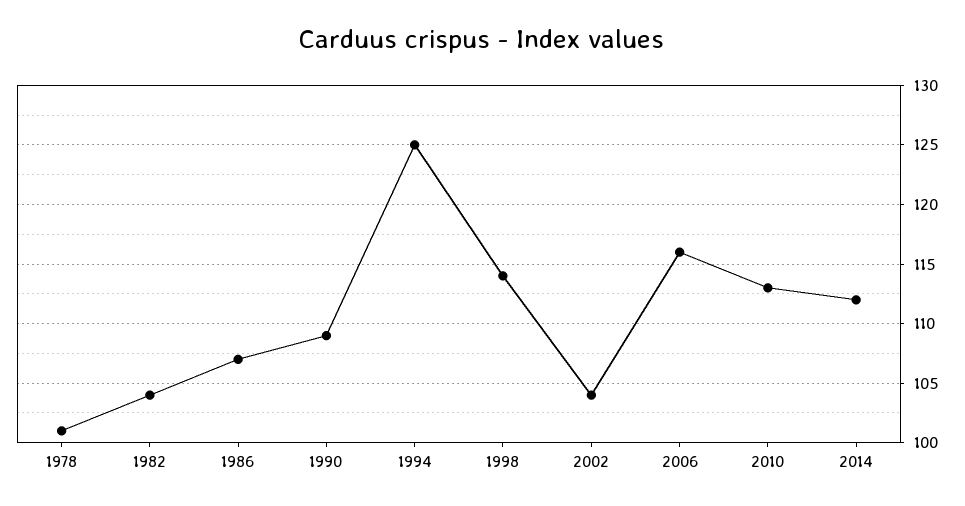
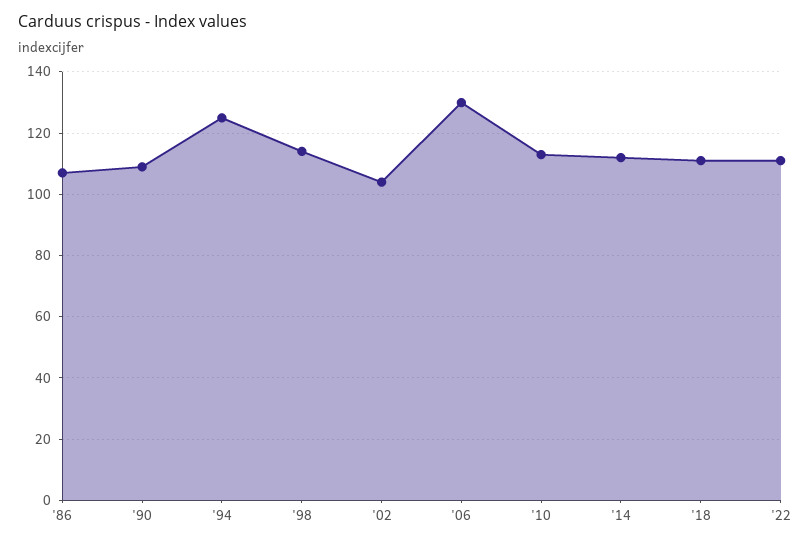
1978: 101 -> none
1982: 104 -> none
2006: 116 -> 130
'18: none -> 110
'22: none -> 110

